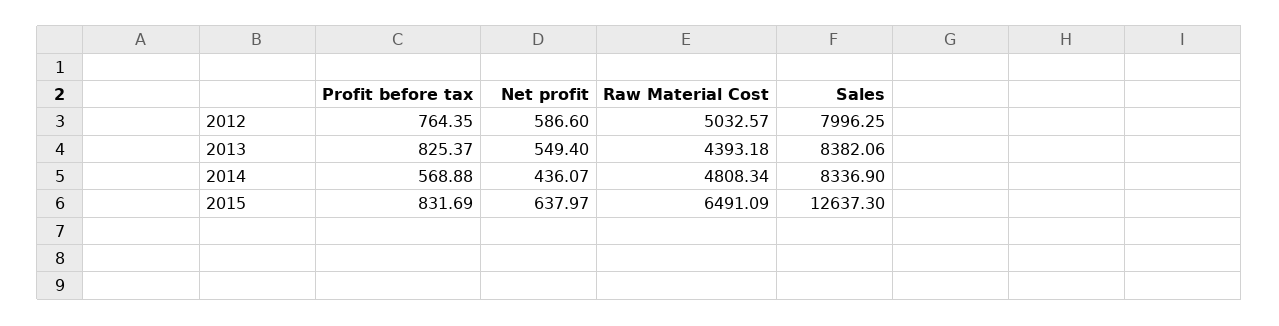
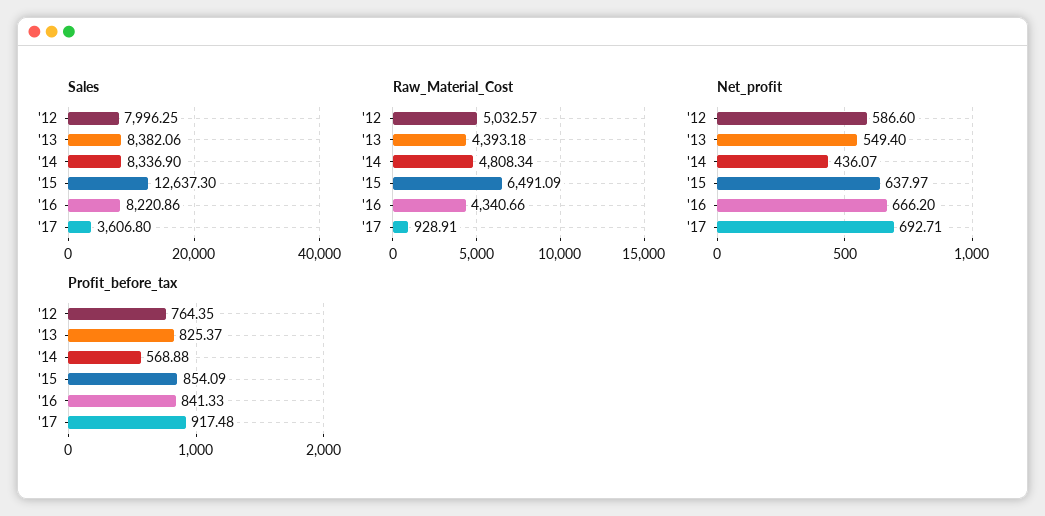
Profit before tax, 2015: 831.69 -> 854.09
Sales, '16: none -> 8220.86
Sales, '17: none -> 3606.8
Raw Material Cost, '16: none -> 4340.66
Raw Material Cost, '17: none -> 928.91
Net profit, '16: none -> 666.2
Net profit, '17: none -> 692.71
Profit before tax, '16: none -> 841.33
Profit before tax, '17: none -> 917.48

